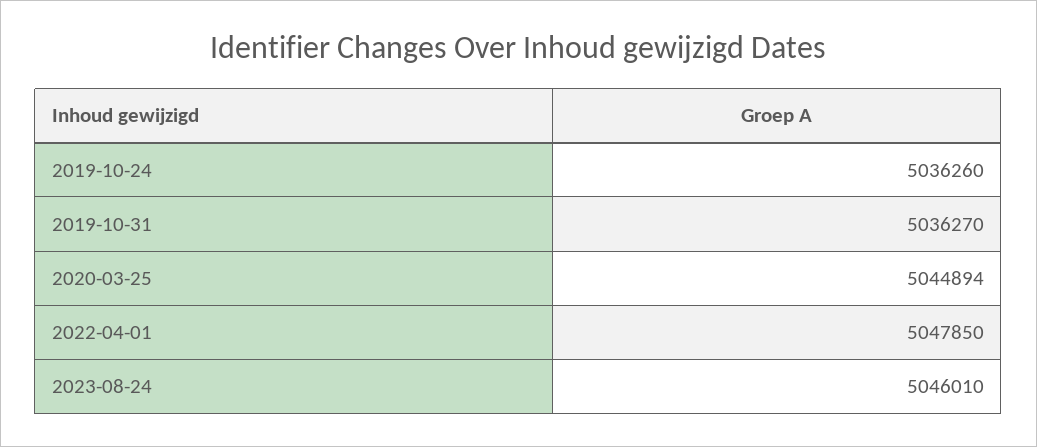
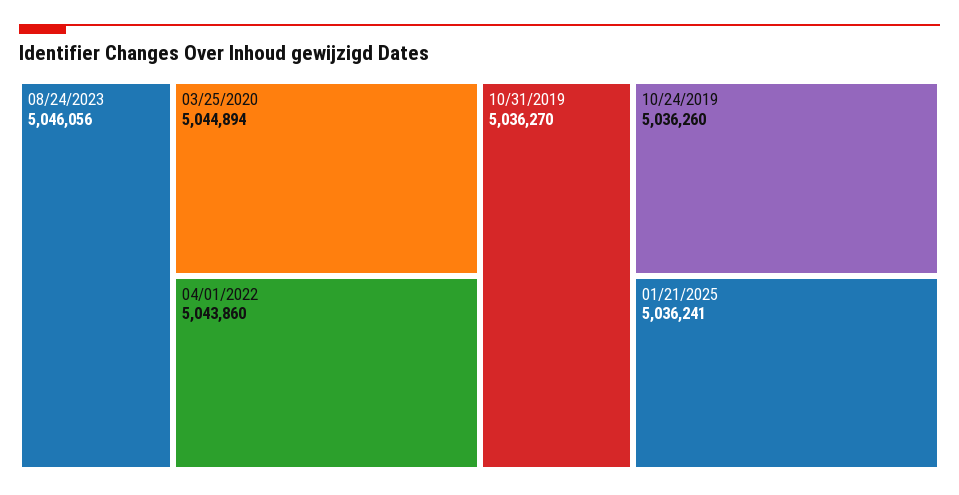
2022-04-01: 5047850 -> 5043860
2023-08-24: 5046010 -> 5046056
01/21/2025: none -> 5036241

